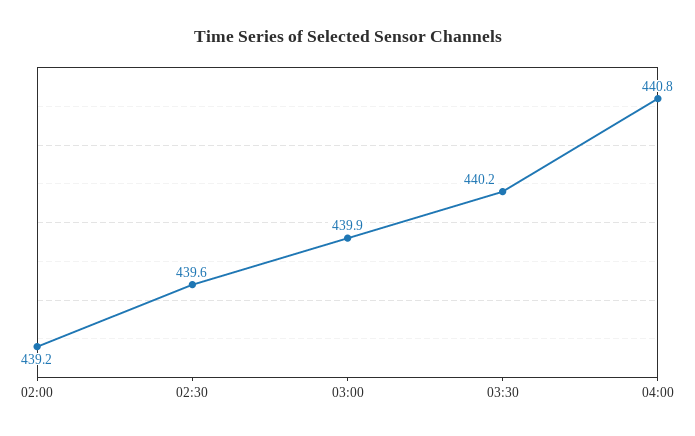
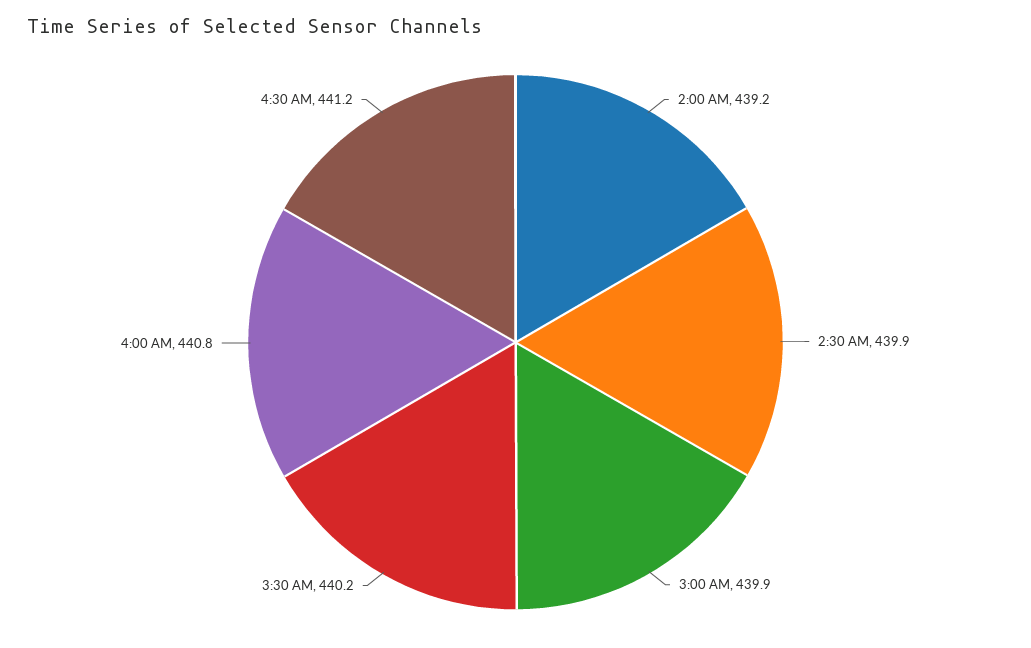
02:30: 439.6 -> 439.9
4:30 AM: none -> 441.2

